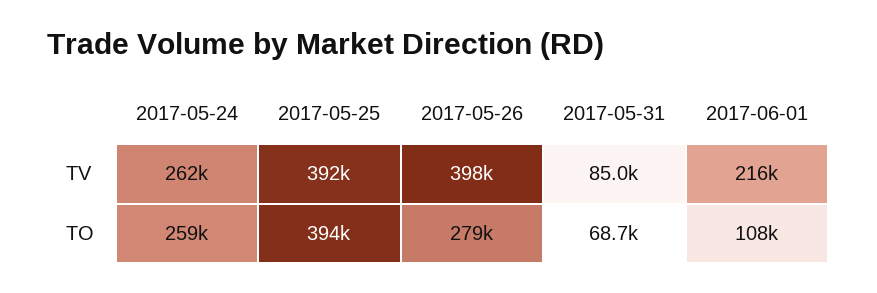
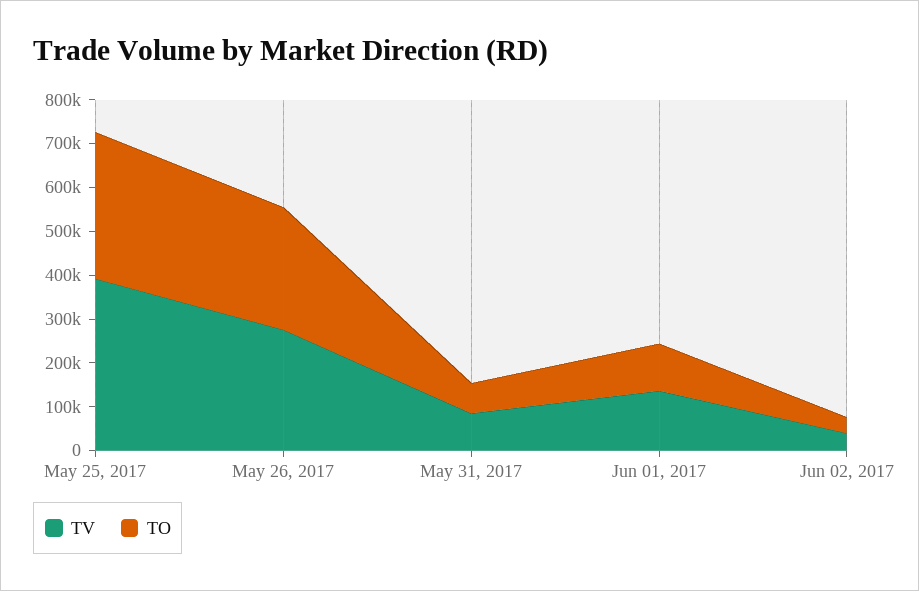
TV, 2017-05-24: 262000 -> none
TV, 2017-05-26: 398000 -> 280000
TV, 2017-06-01: 216000 -> 140000
TO, 2017-05-24: 259000 -> none
TO, 2017-05-25: 394000 -> 340000
TV, Jun 02, 2017: none -> 40000
TO, Jun 02, 2017: none -> 40000

